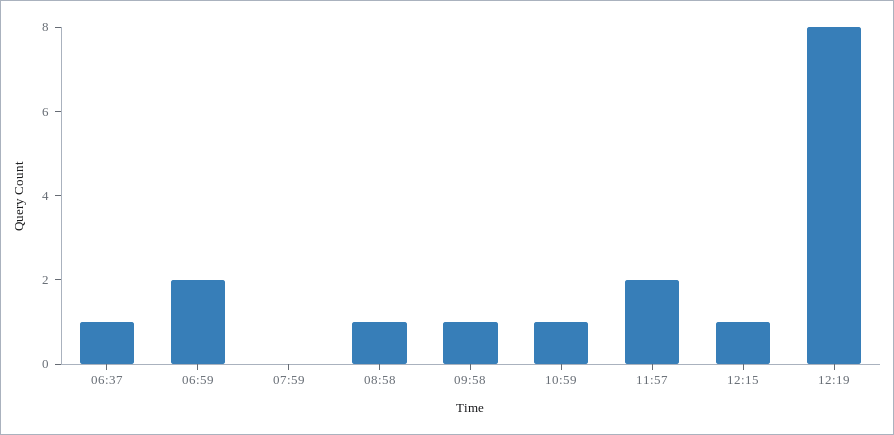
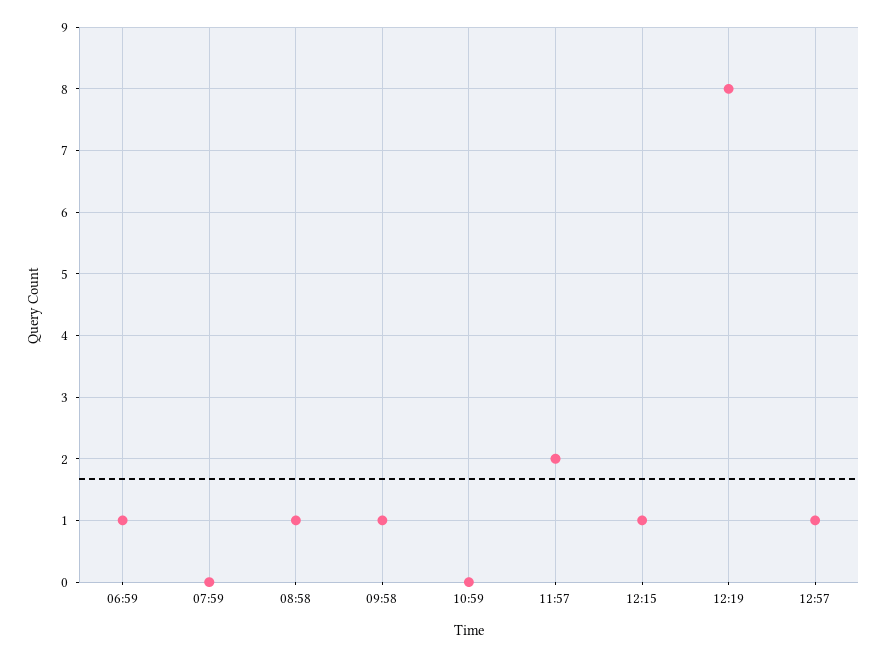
06:37: 1 -> none
06:59: 2 -> 1
10:59: 1 -> 0
12:57: none -> 1

